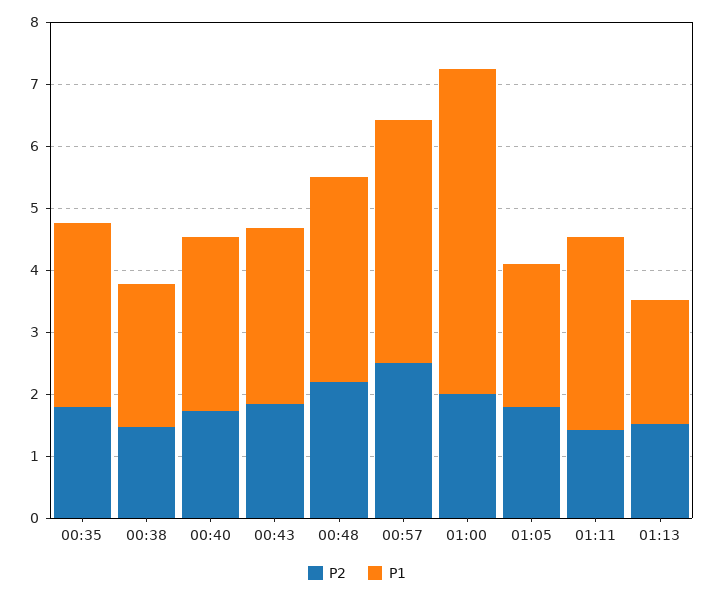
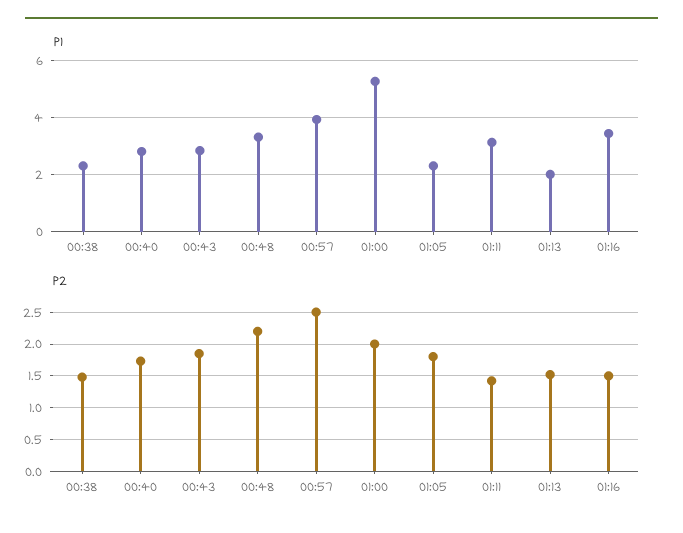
P2, 00:35: 1.8 -> none
P1, 00:35: 3 -> none
P1, 01:16: none -> 3.5
P2, 01:16: none -> 1.5

